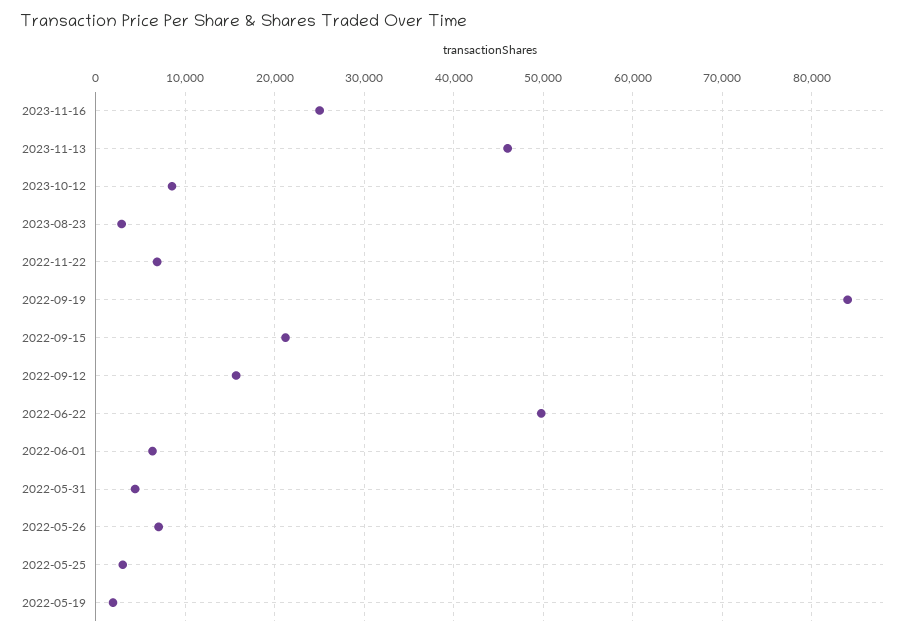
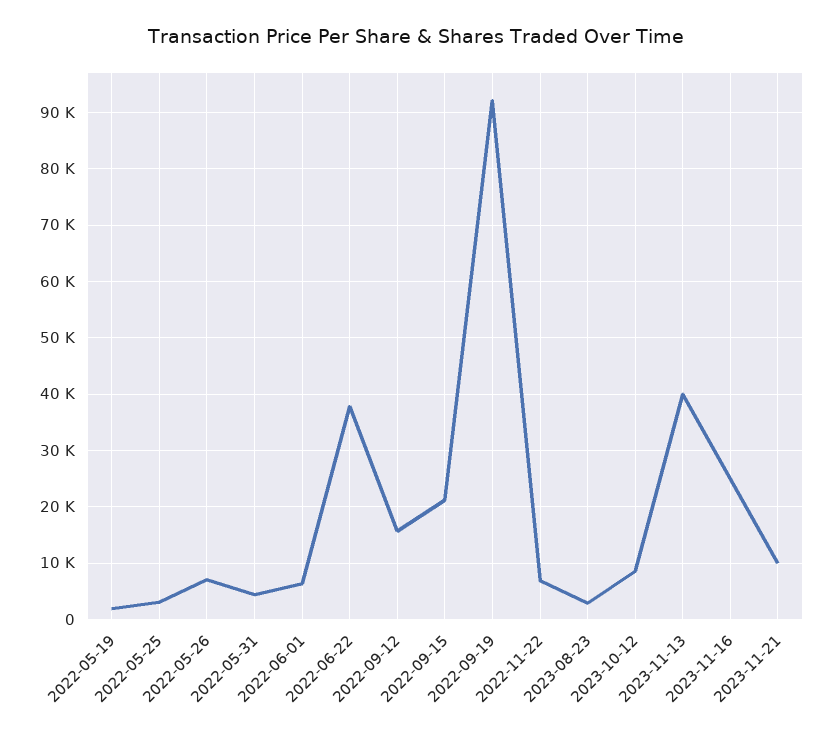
2023-11-13: 46000 -> 40000
2022-09-19: 84000 -> 92000
2022-06-22: 50000 -> 38000
2023-11-21: none -> 10000

